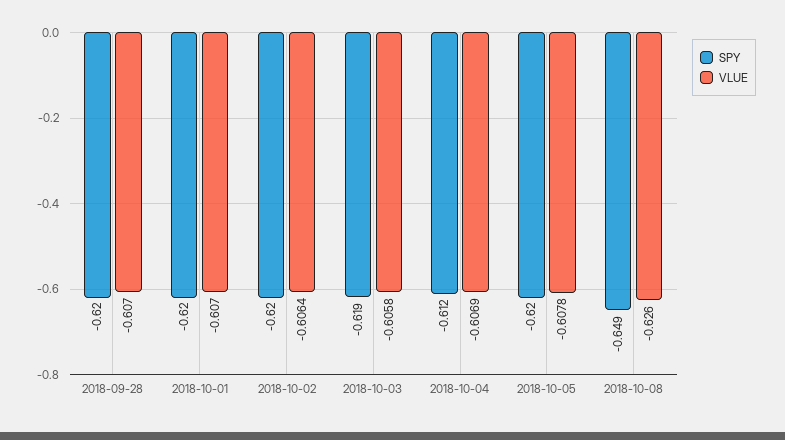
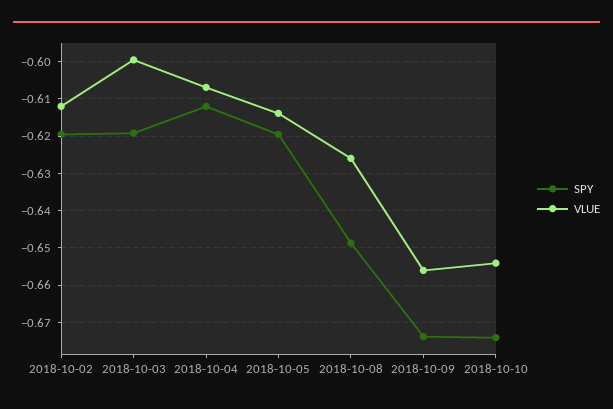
SPY, 2018-09-28: -0.62 -> none
VLUE, 2018-09-28: -0.607 -> none
SPY, 2018-10-01: -0.62 -> none
VLUE, 2018-10-01: -0.607 -> none
VLUE, 2018-10-02: -0.6064 -> -0.612
VLUE, 2018-10-03: -0.6058 -> -0.6
VLUE, 2018-10-05: -0.6078 -> -0.614
SPY, 2018-10-09: none -> -0.674
VLUE, 2018-10-09: none -> -0.656
SPY, 2018-10-10: none -> -0.674
VLUE, 2018-10-10: none -> -0.654

